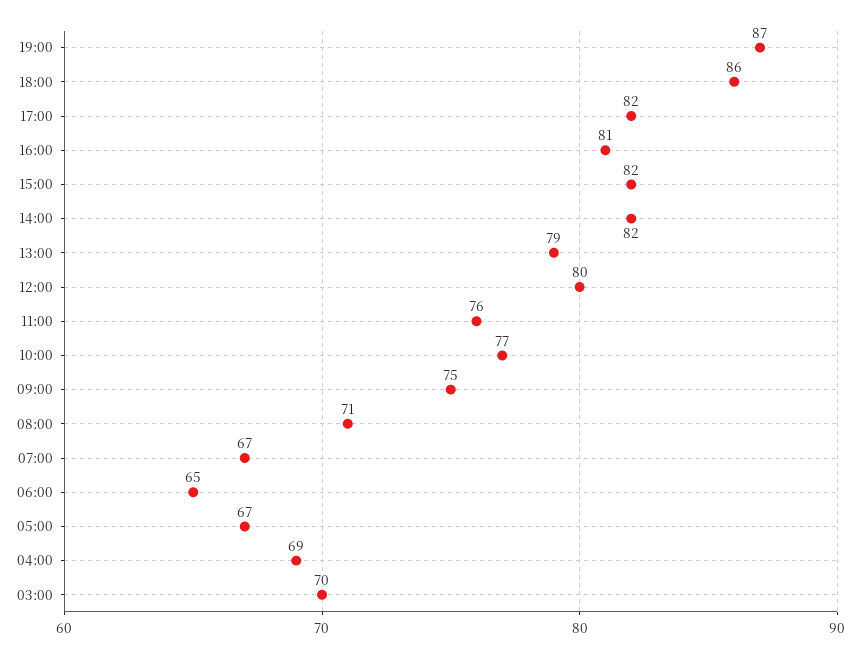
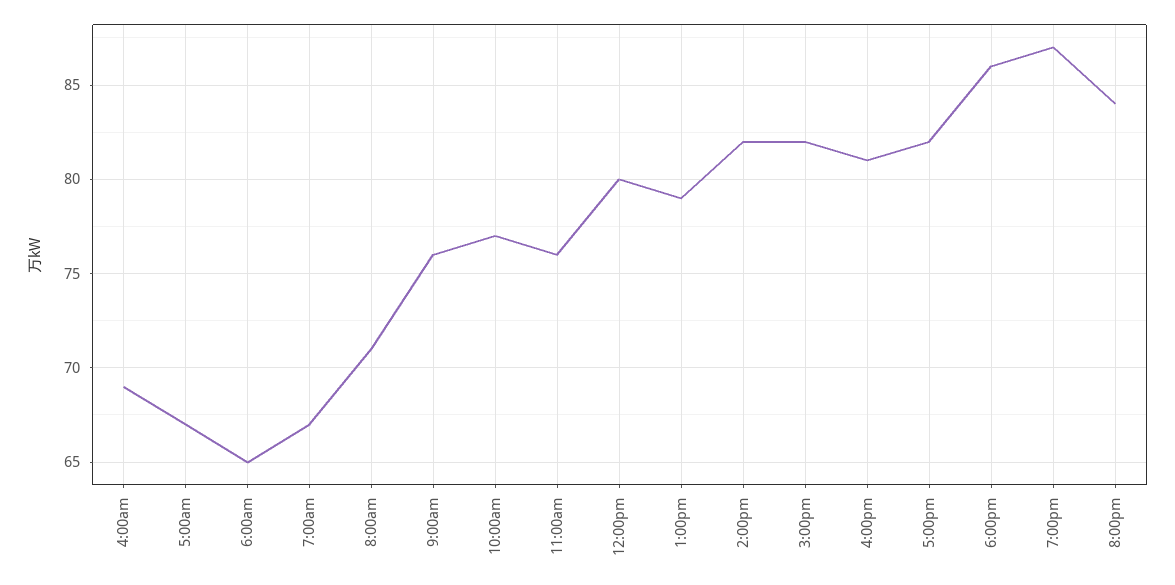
09:00: 75 -> 76
03:00: 70 -> none
8:00pm: none -> 84

